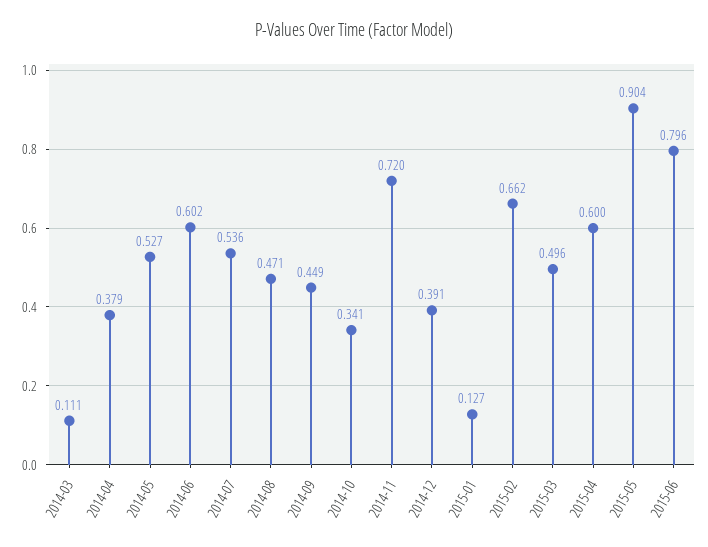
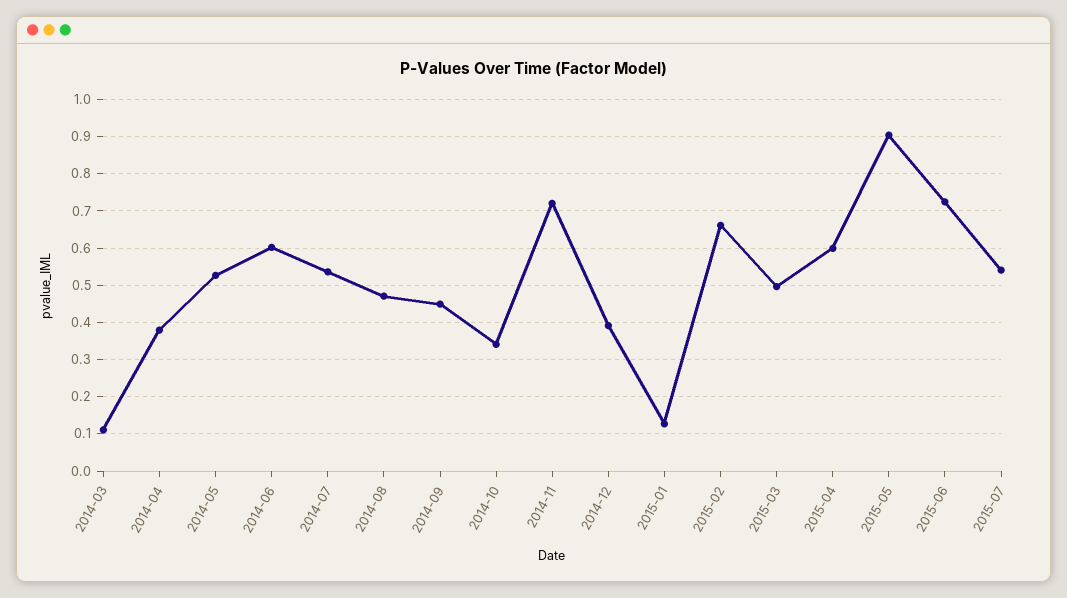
2015-06: 0.796 -> 0.72
2015-07: none -> 0.54

